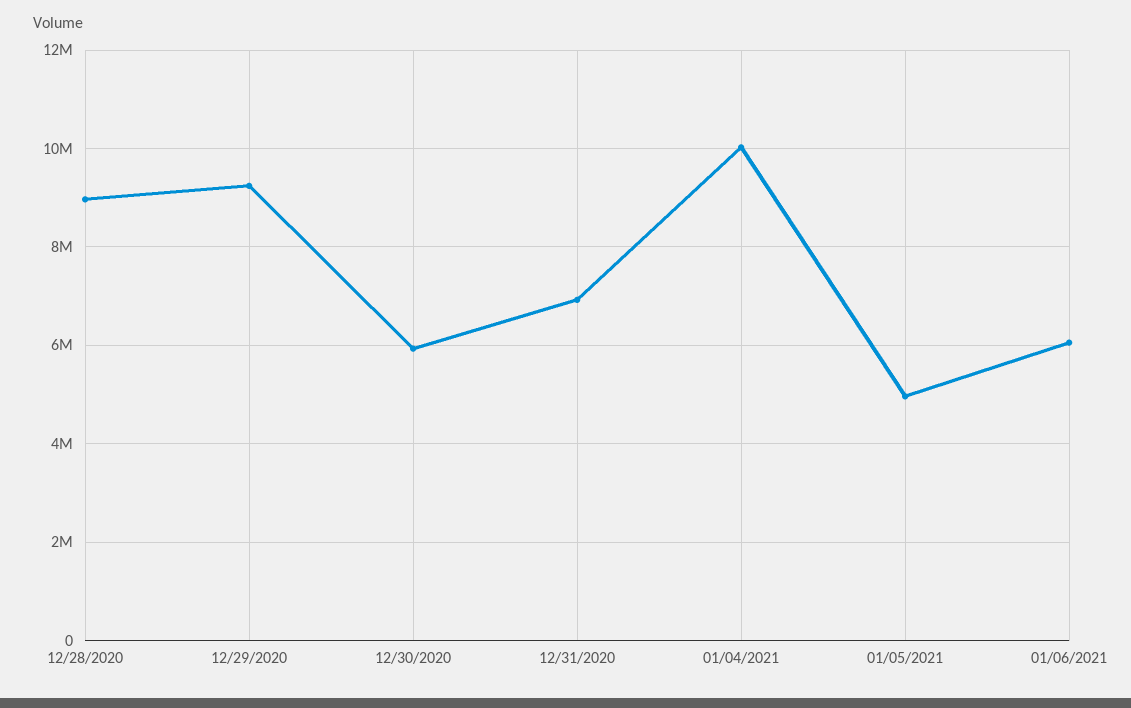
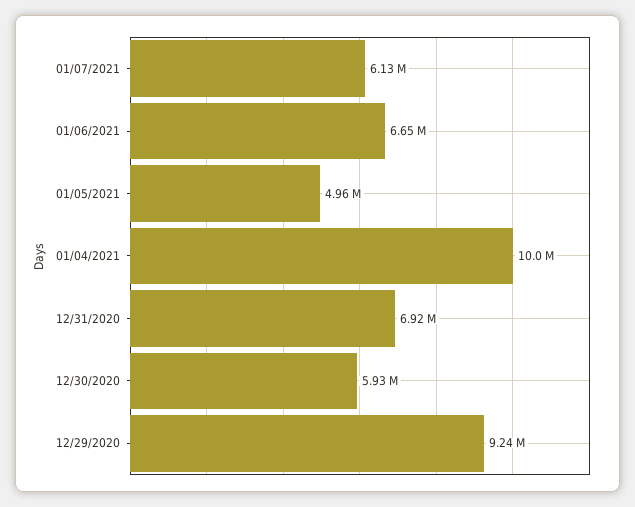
12/28/2020: 9000000 -> none
01/06/2021: 6000000 -> 6650000
01/07/2021: none -> 6130000

